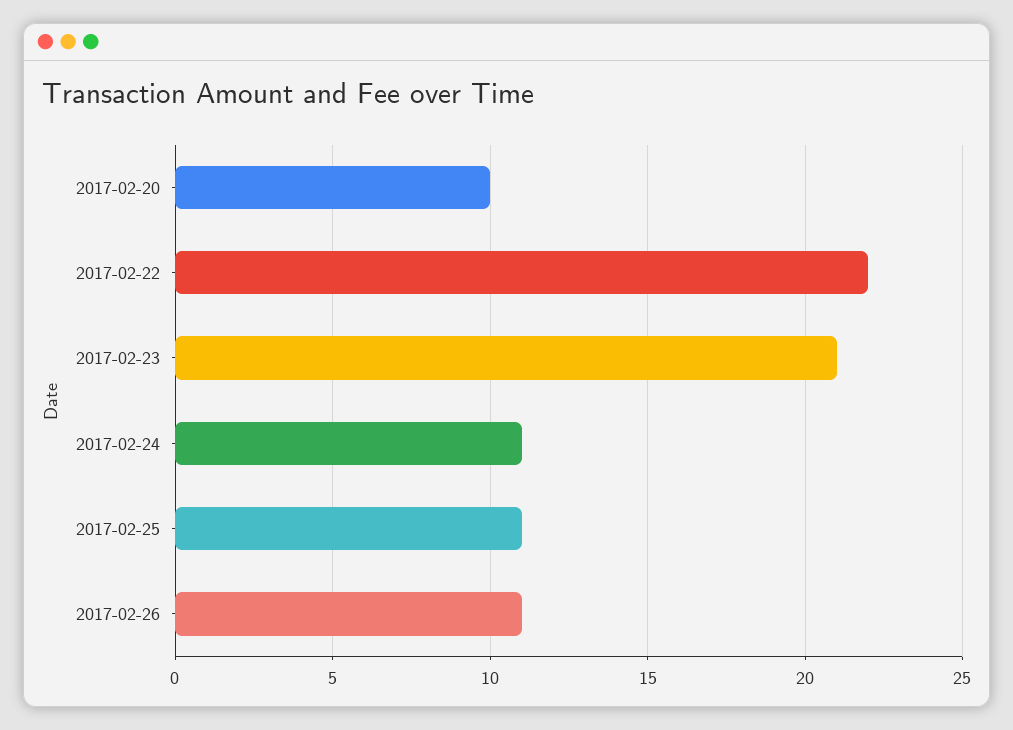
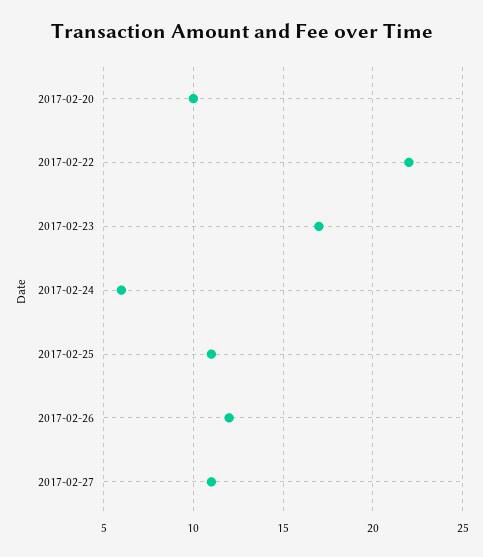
2017-02-23: 21 -> 17
2017-02-24: 11 -> 6
2017-02-26: 11 -> 12
2017-02-27: none -> 11

